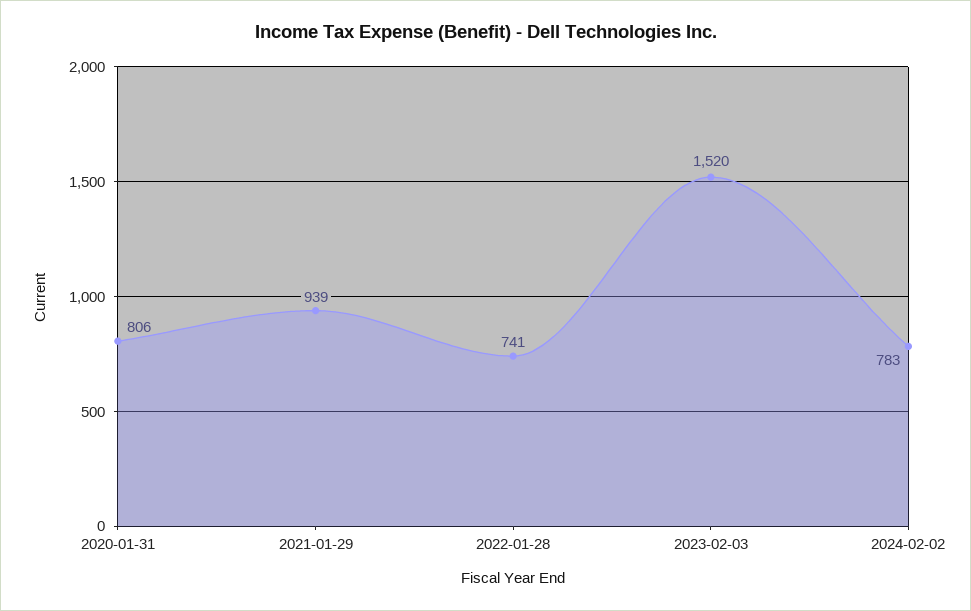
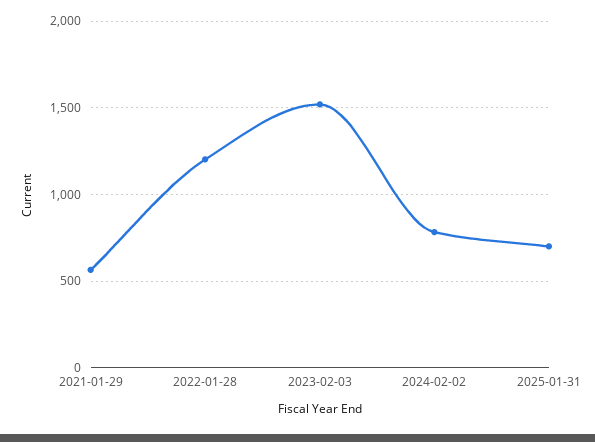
2020-01-31: 806 -> none
2021-01-29: 939 -> 550
2022-01-28: 741 -> 1200
2025-01-31: none -> 700

